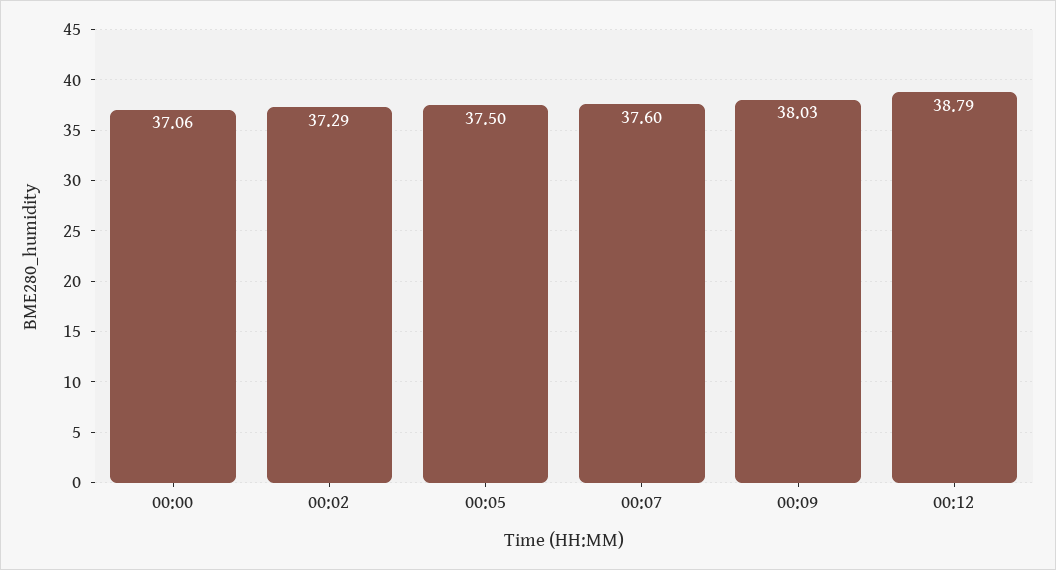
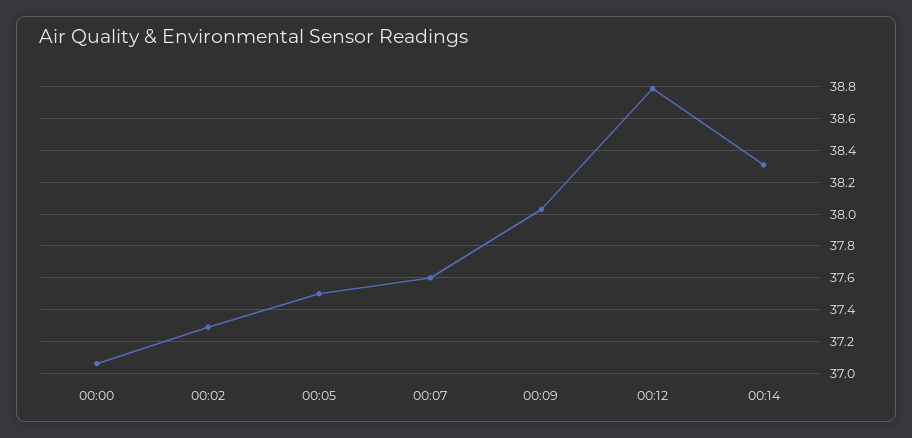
00:14: none -> 38.3

